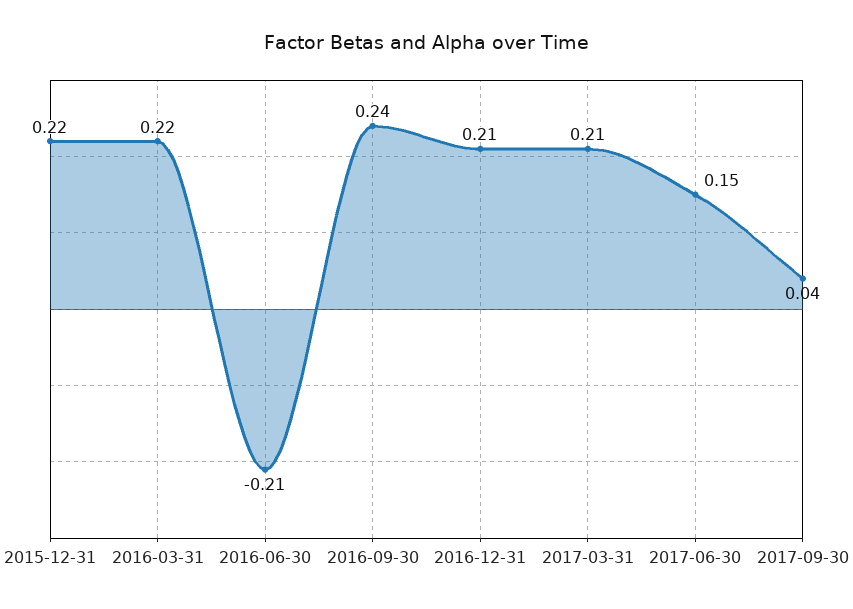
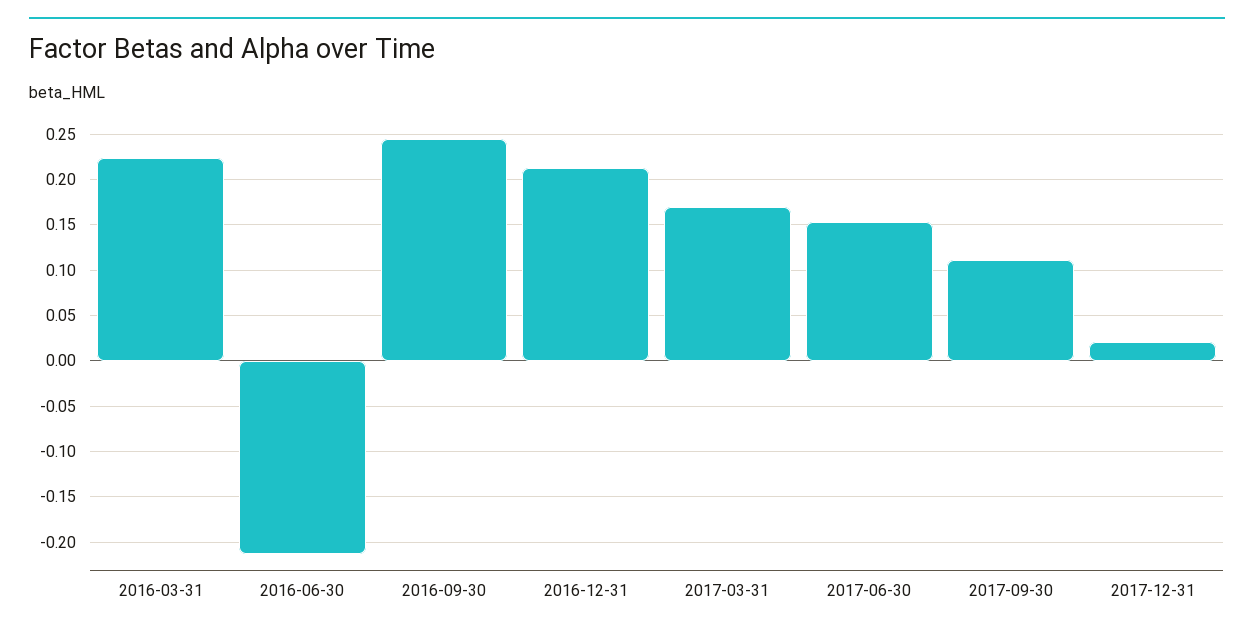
2015-12-31: 0.22 -> none
2017-03-31: 0.21 -> 0.17
2017-09-30: 0.04 -> 0.11
2017-12-31: none -> 0.02

